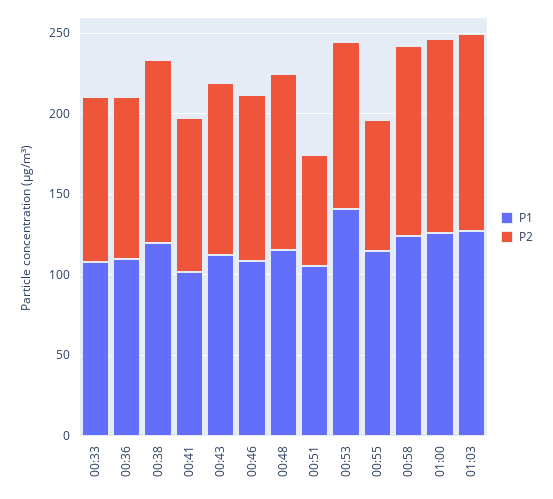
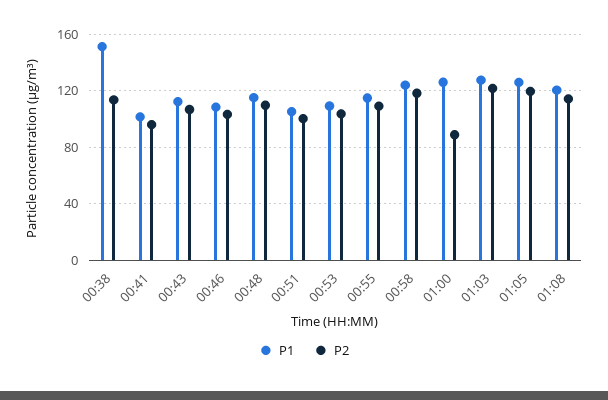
P1, 00:33: 110 -> none
P2, 00:33: 100 -> none
P1, 00:36: 110 -> none
P2, 00:36: 100 -> none
P1, 00:38: 120 -> 150
P2, 00:51: 70 -> 100
P1, 00:53: 140 -> 110
P2, 00:55: 80 -> 110
P2, 01:00: 120 -> 90
P1, 01:05: none -> 125
P2, 01:05: none -> 120
P1, 01:08: none -> 120
P2, 01:08: none -> 115

